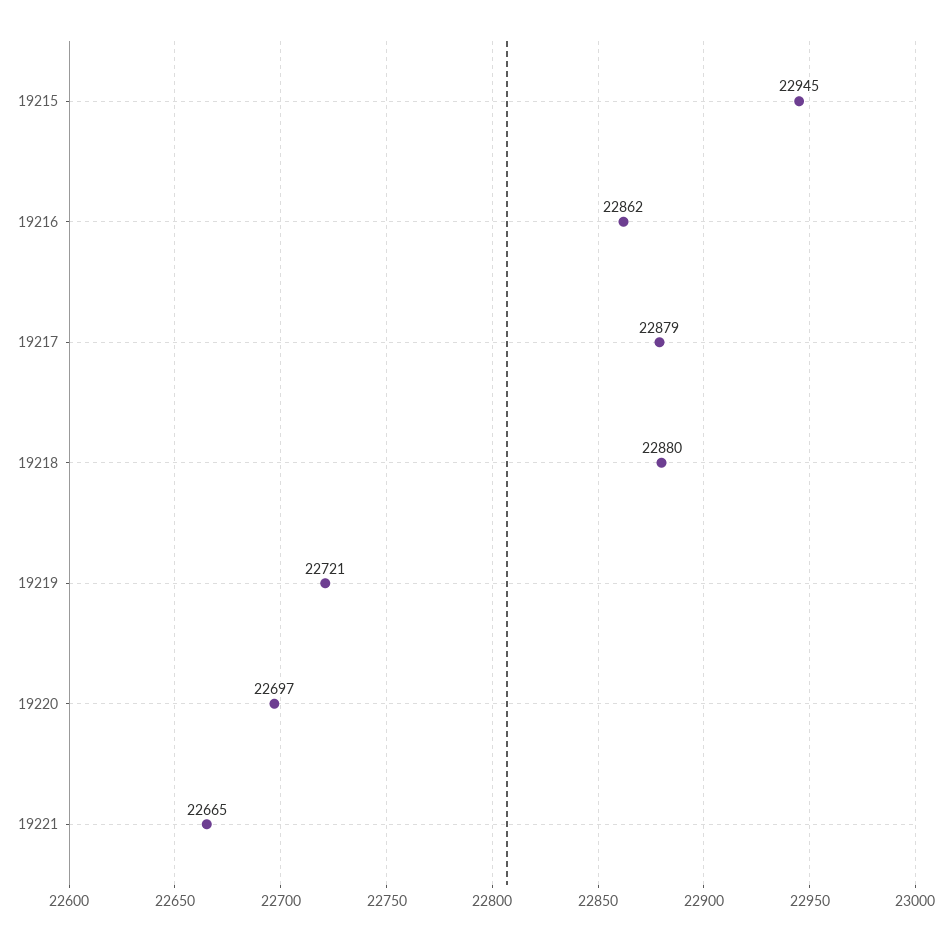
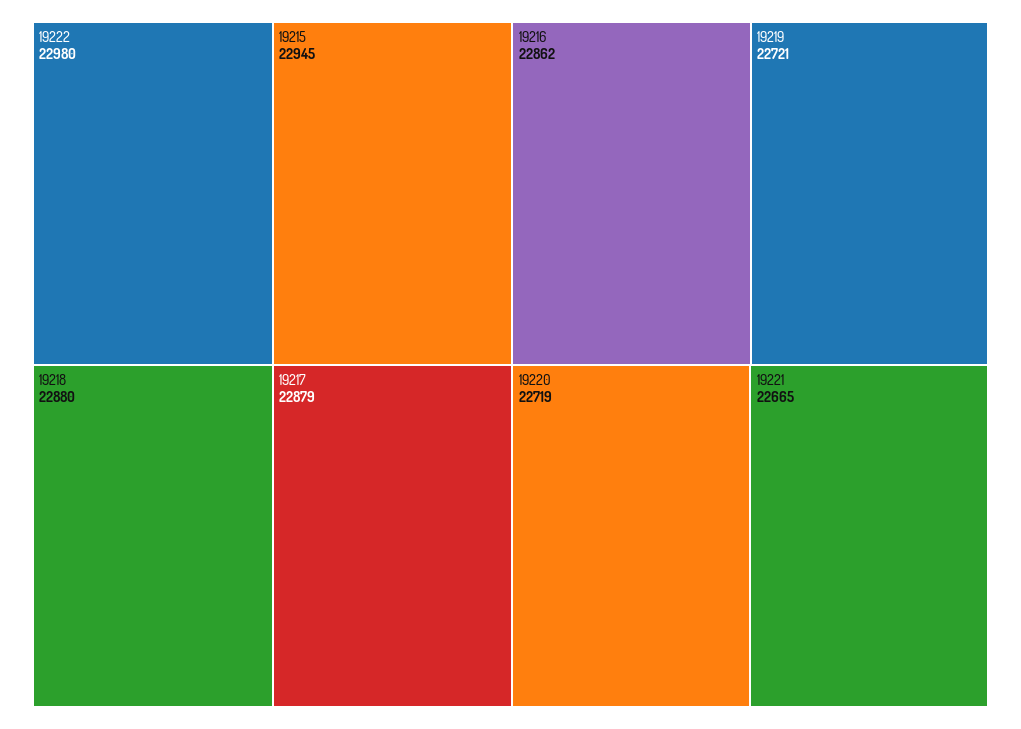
19220: 22697 -> 22719
19222: none -> 22980

